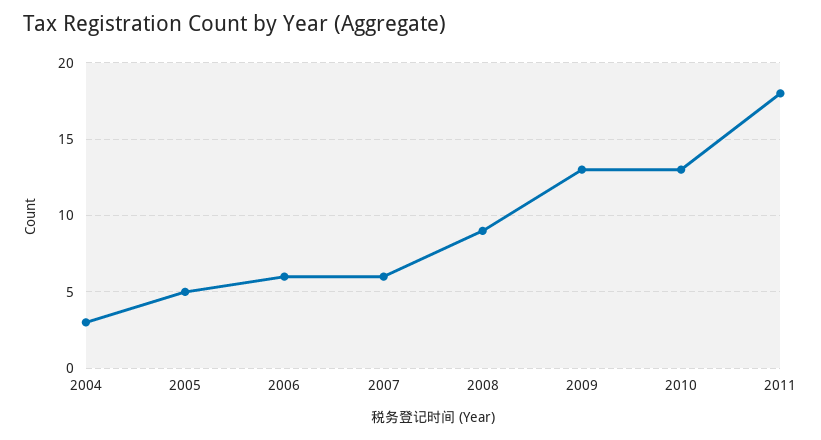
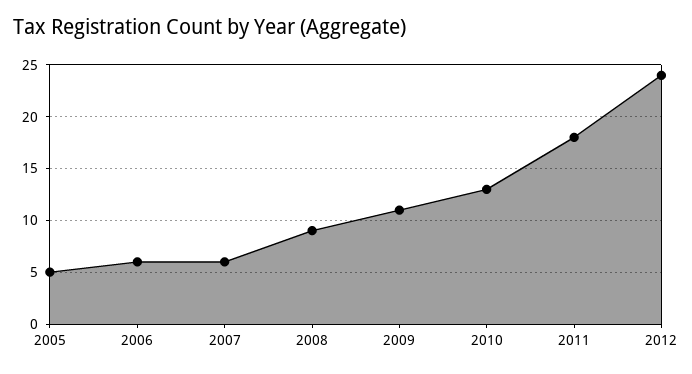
2004: 3 -> none
2009: 13 -> 11
2012: none -> 24

